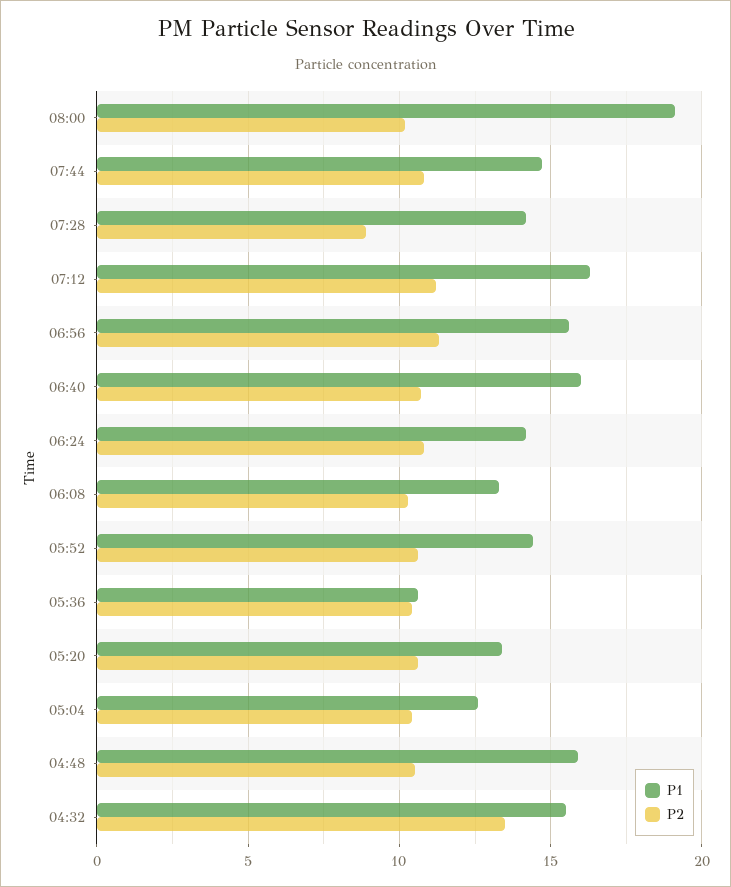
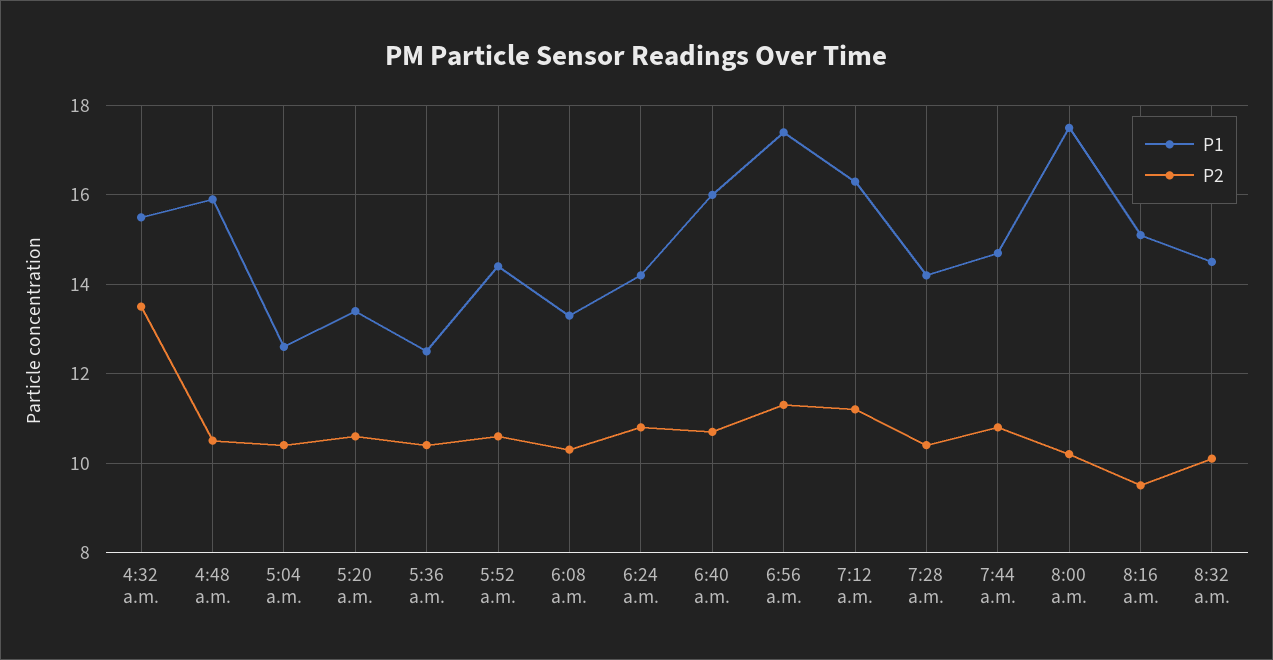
P1, 08:00: 19 -> 17.5
P2, 07:28: 9 -> 10.5
P1, 06:56: 15.5 -> 17.5
P1, 05:36: 10.5 -> 12.5
P1, 8:16 a.m.: none -> 15
P2, 8:16 a.m.: none -> 9.5
P1, 8:32 a.m.: none -> 14.5
P2, 8:32 a.m.: none -> 10

